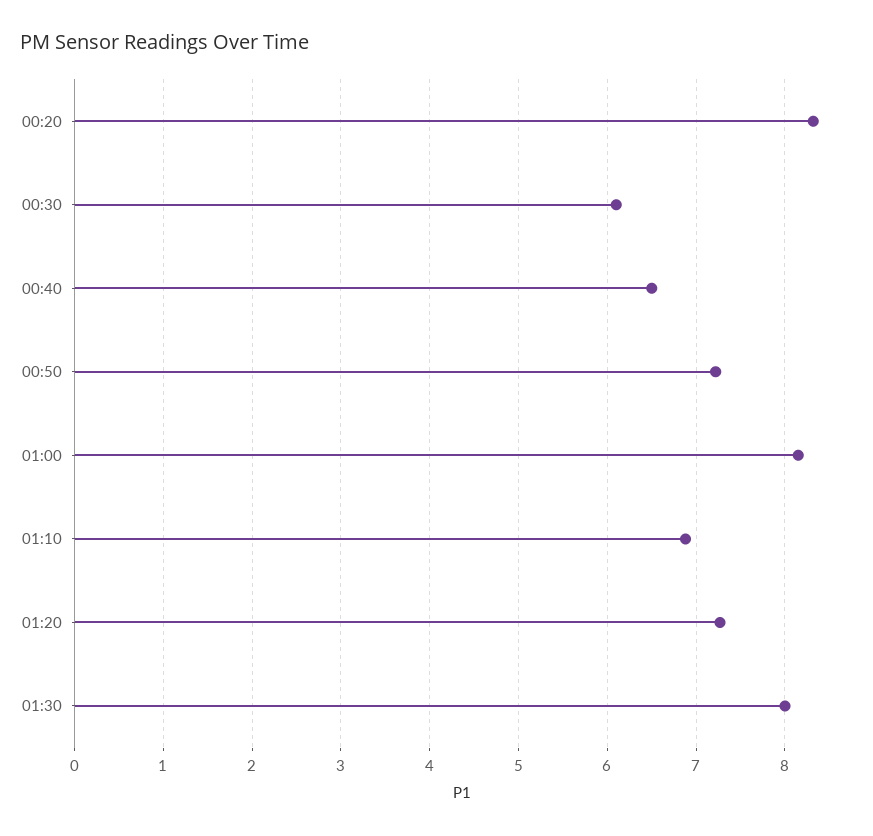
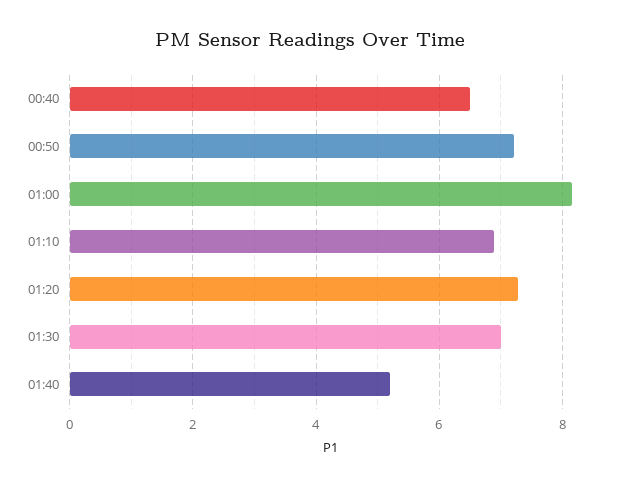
00:20: 8.3 -> none
00:30: 6.1 -> none
01:30: 8 -> 7
01:40: none -> 5.2

